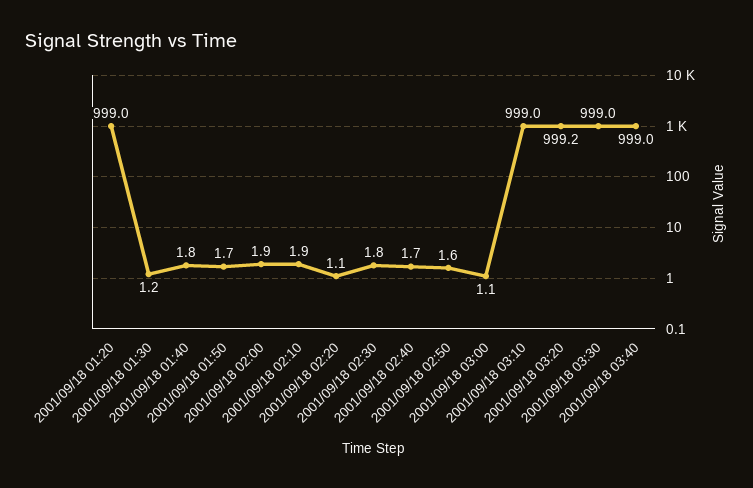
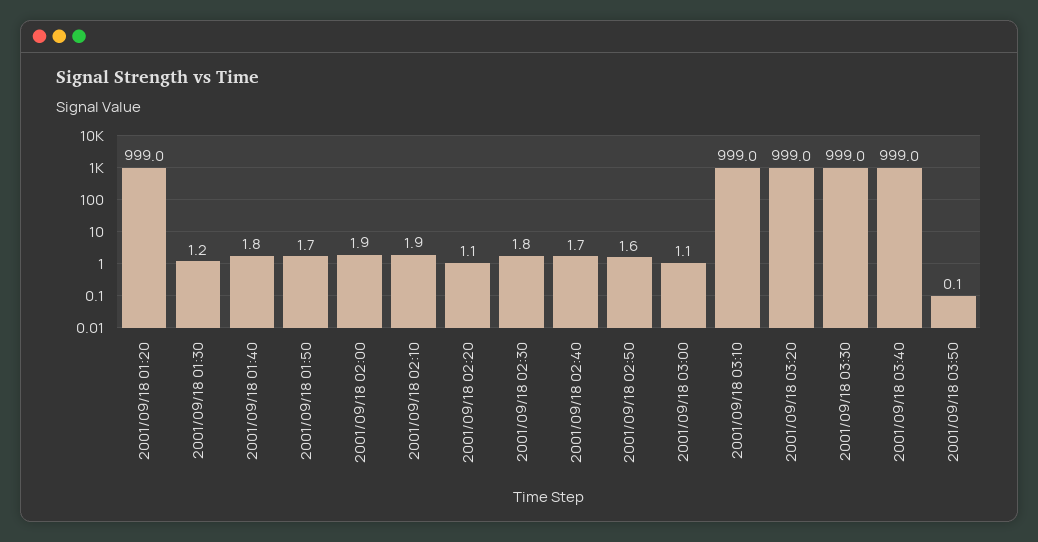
2001/09/18 03:20: 999.2 -> 999
2001/09/18 03:50: none -> 0.1

